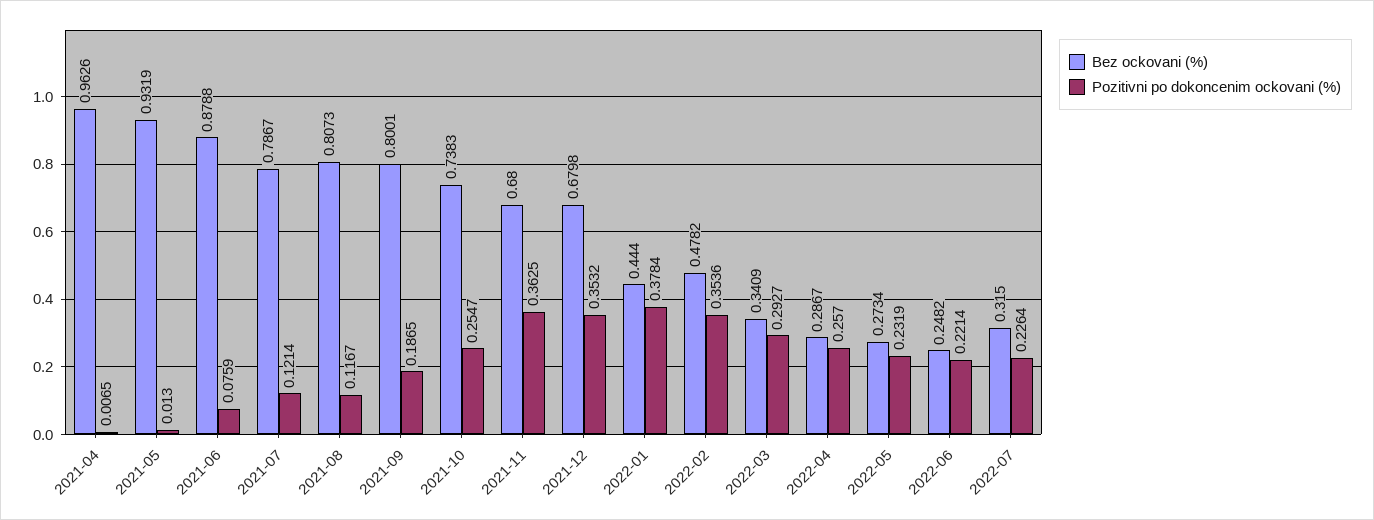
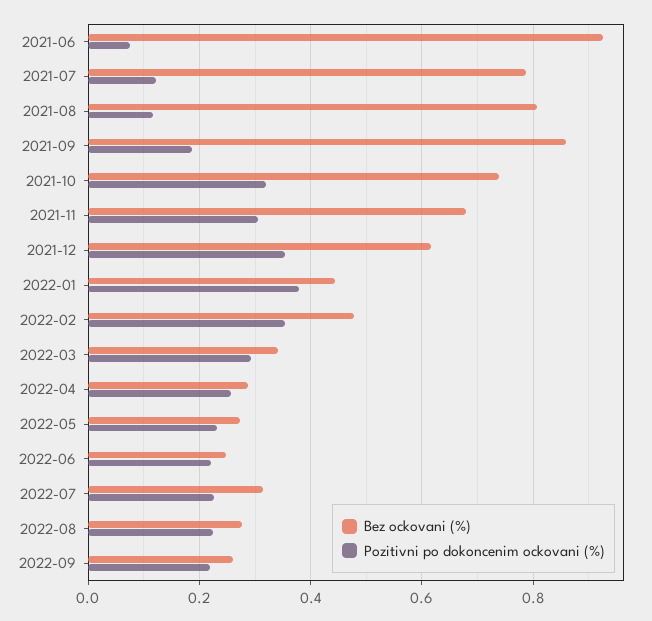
Bez ockovani (%), 2021-04: 0.9626 -> none
Pozitivni po dokoncenim ockovani (%), 2021-04: 0.0065 -> none
Bez ockovani (%), 2021-05: 0.9319 -> none
Pozitivni po dokoncenim ockovani (%), 2021-05: 0.013 -> none
Bez ockovani (%), 2021-06: 0.8788 -> 0.92
Bez ockovani (%), 2021-09: 0.8001 -> 0.86
Pozitivni po dokoncenim ockovani (%), 2021-10: 0.2547 -> 0.32
Pozitivni po dokoncenim ockovani (%), 2021-11: 0.3625 -> 0.3
Bez ockovani (%), 2021-12: 0.6798 -> 0.62
Bez ockovani (%), 2022-08: none -> 0.28
Pozitivni po dokoncenim ockovani (%), 2022-08: none -> 0.22
Bez ockovani (%), 2022-09: none -> 0.26
Pozitivni po dokoncenim ockovani (%), 2022-09: none -> 0.22

